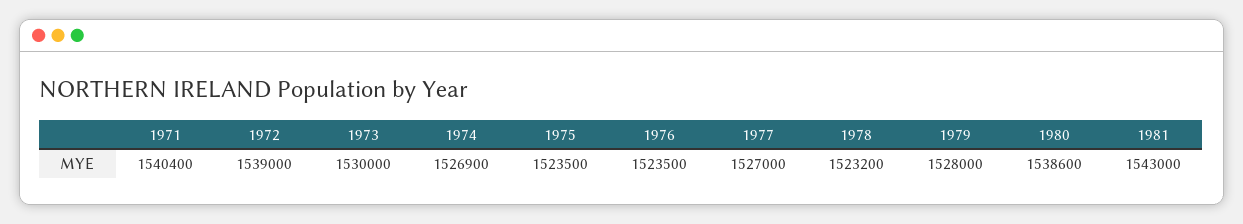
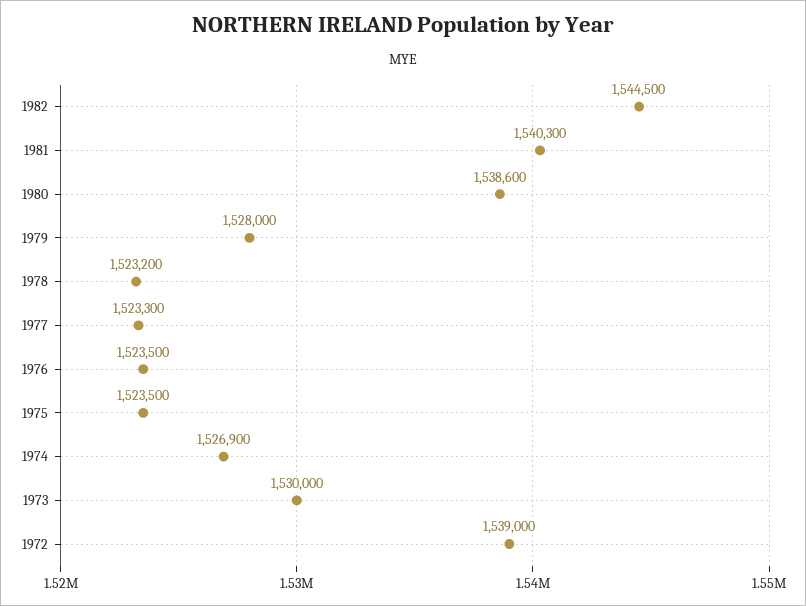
1971: 1540400 -> none
1977: 1527000 -> 1523300
1981: 1543000 -> 1540300
1982: none -> 1544500

